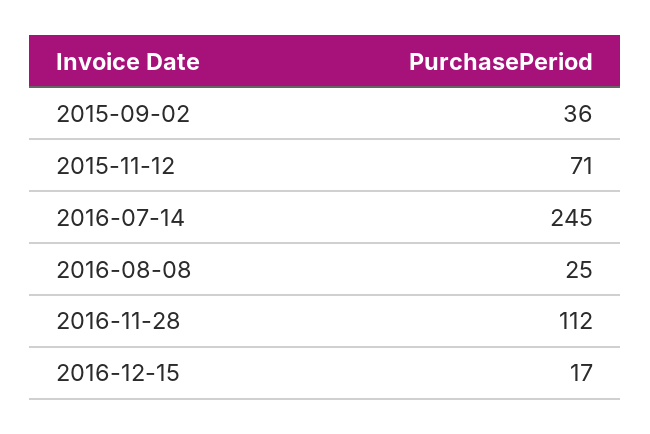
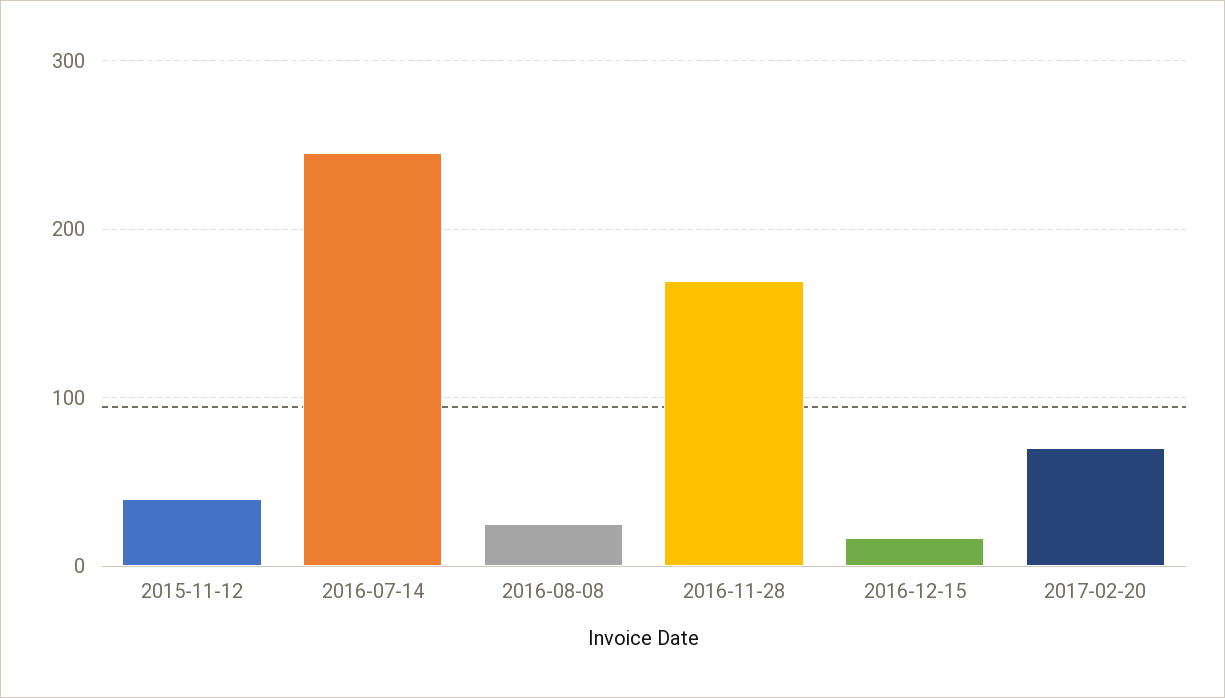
2015-09-02: 36 -> none
2015-11-12: 71 -> 40
2016-11-28: 112 -> 170
2017-02-20: none -> 70

